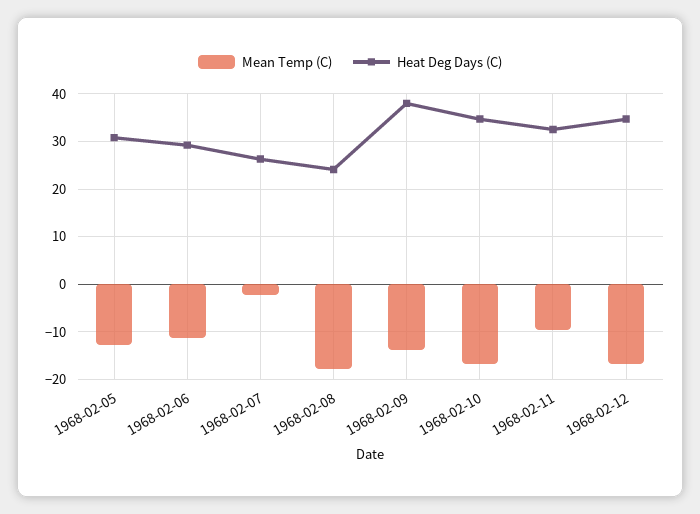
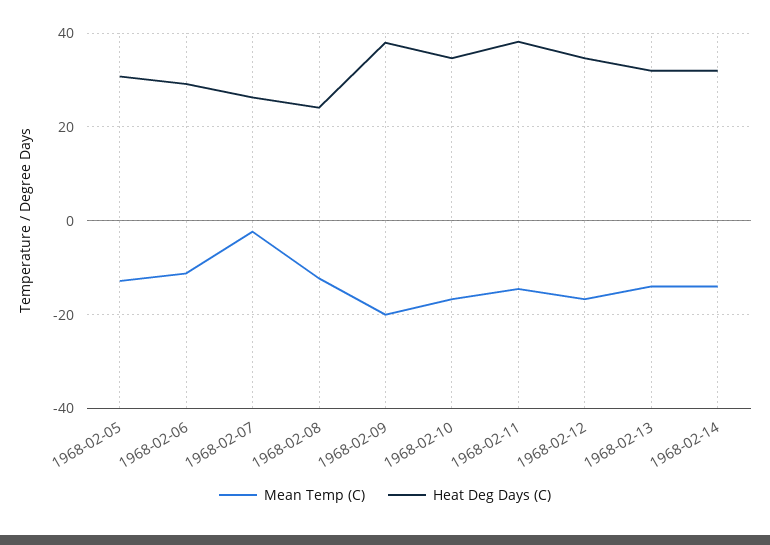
Mean Temp (C), 1968-02-08: -18 -> -12
Mean Temp (C), 1968-02-09: -14 -> -20
Mean Temp (C), 1968-02-11: -10 -> -14
Heat Deg Days (C), 1968-02-11: 32 -> 38
Mean Temp (C), 1968-02-13: none -> -14
Heat Deg Days (C), 1968-02-13: none -> 32
Mean Temp (C), 1968-02-14: none -> -14
Heat Deg Days (C), 1968-02-14: none -> 32

